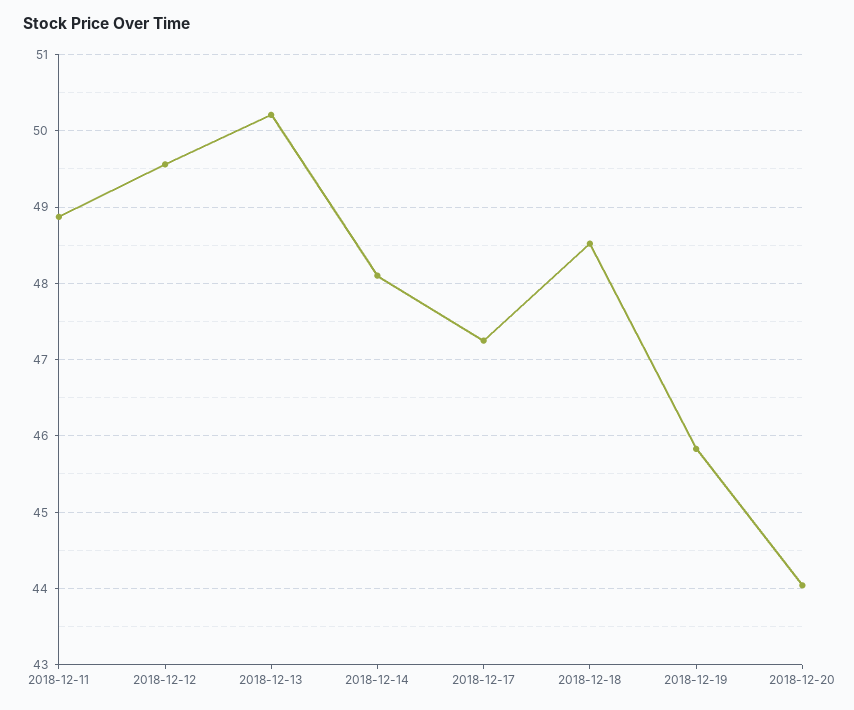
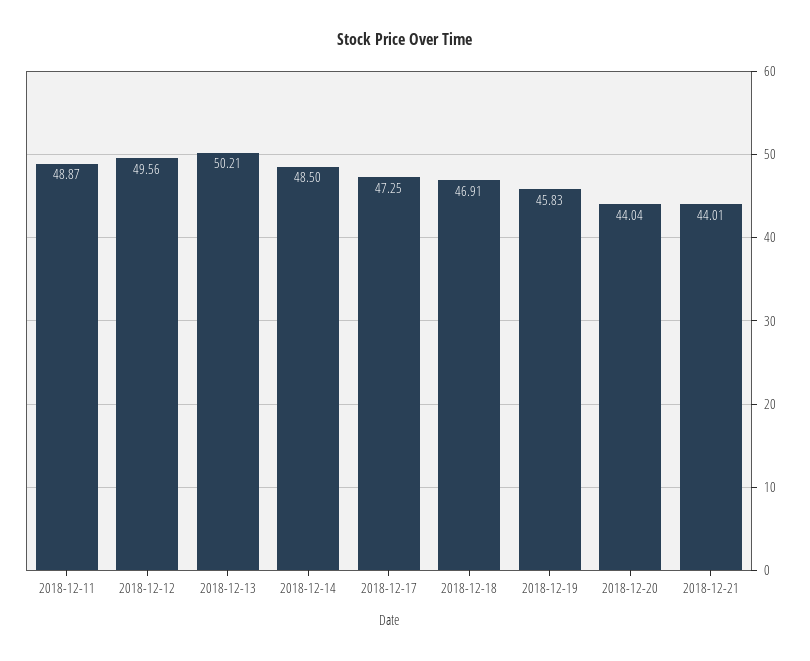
2018-12-14: 48.1 -> 48.5
2018-12-18: 48.5 -> 46.91
2018-12-21: none -> 44.01

